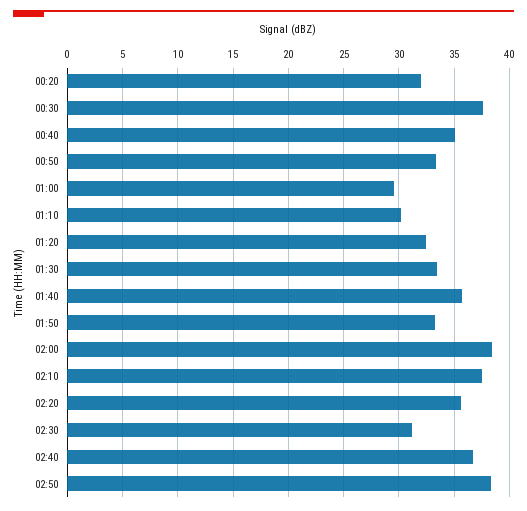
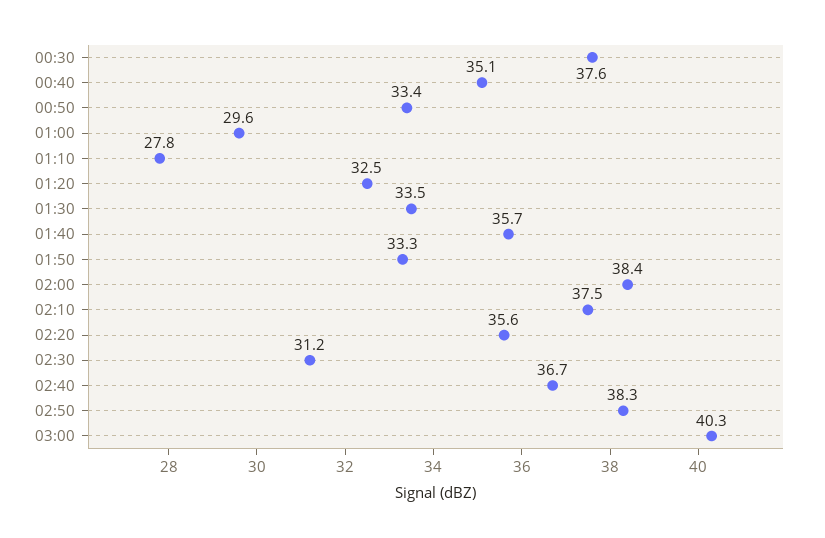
00:20: 32 -> none
01:10: 30 -> 27.8
03:00: none -> 40.3

